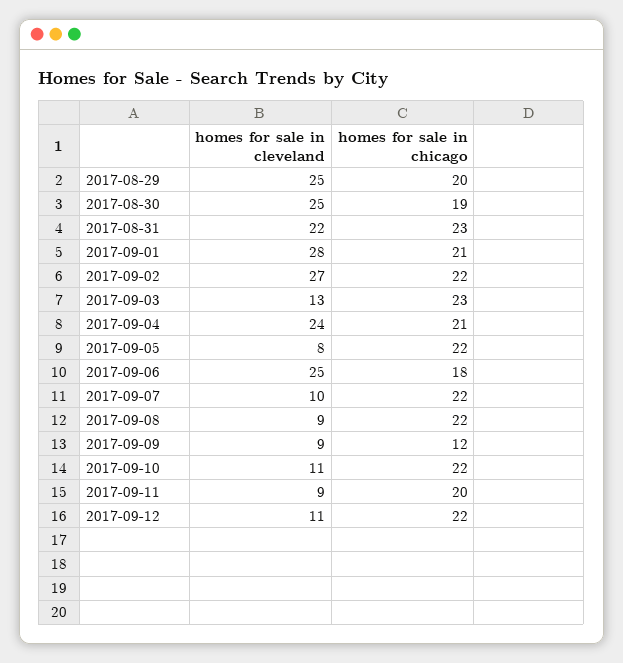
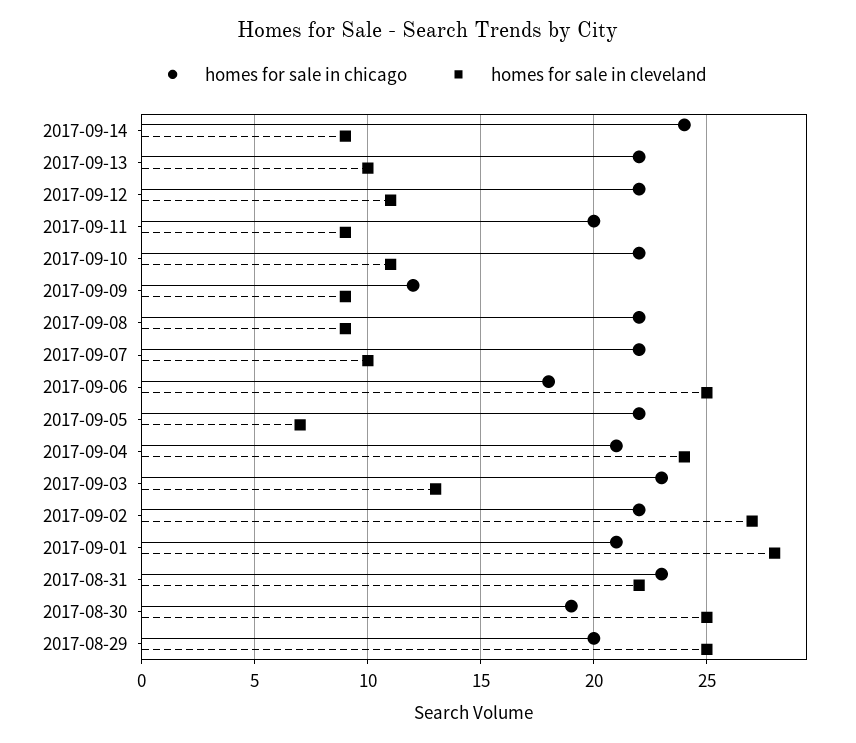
homes for sale in cleveland, 2017-09-05: 8 -> 7
homes for sale in chicago, 2017-09-14: none -> 24
homes for sale in cleveland, 2017-09-14: none -> 9
homes for sale in chicago, 2017-09-13: none -> 22
homes for sale in cleveland, 2017-09-13: none -> 10

